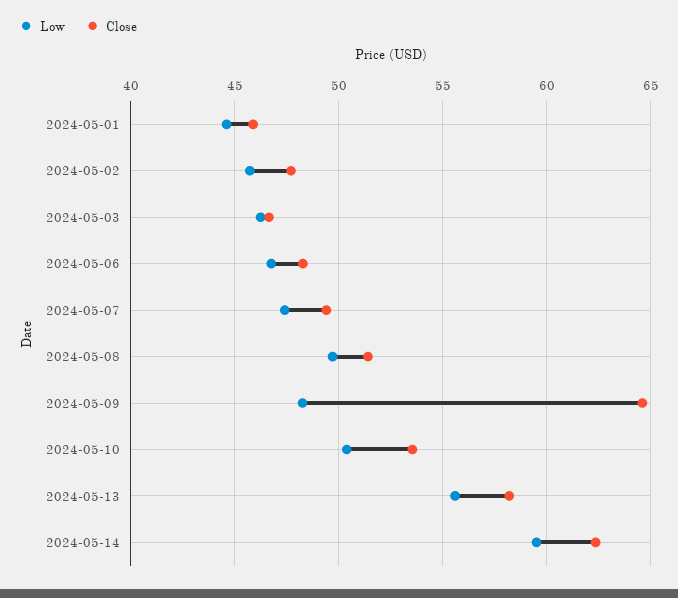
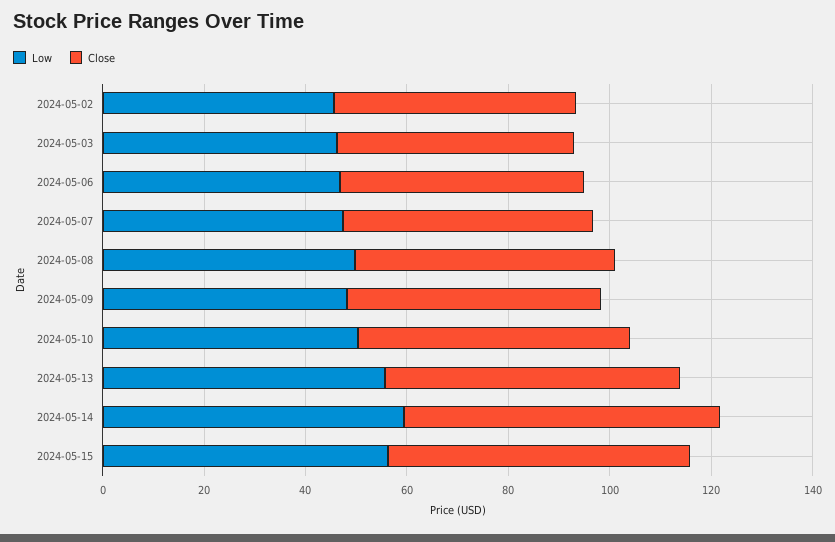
Low, 2024-05-01: 44.5 -> none
Close, 2024-05-01: 46 -> none
Close, 2024-05-09: 64.5 -> 50
Low, 2024-05-15: none -> 55
Close, 2024-05-15: none -> 60

